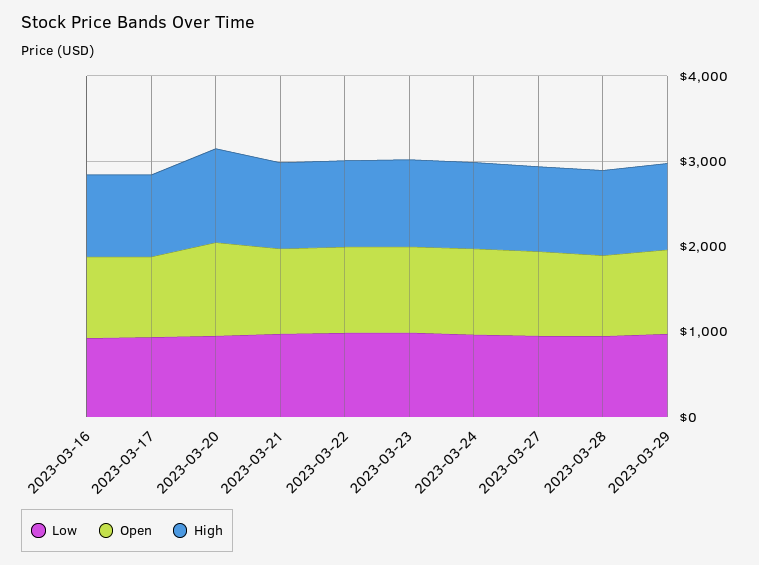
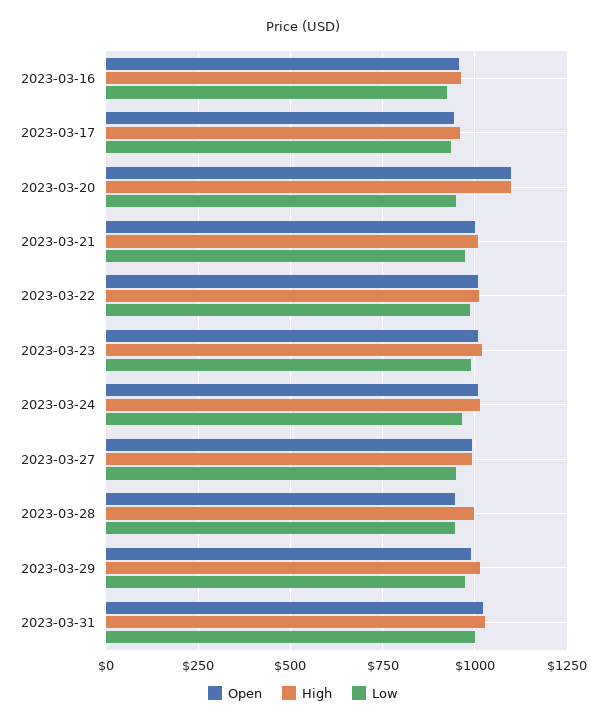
Open, 2023-03-31: none -> 1025
High, 2023-03-31: none -> 1025
Low, 2023-03-31: none -> 1000

